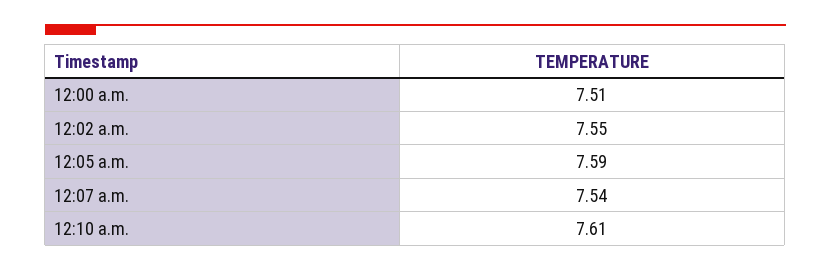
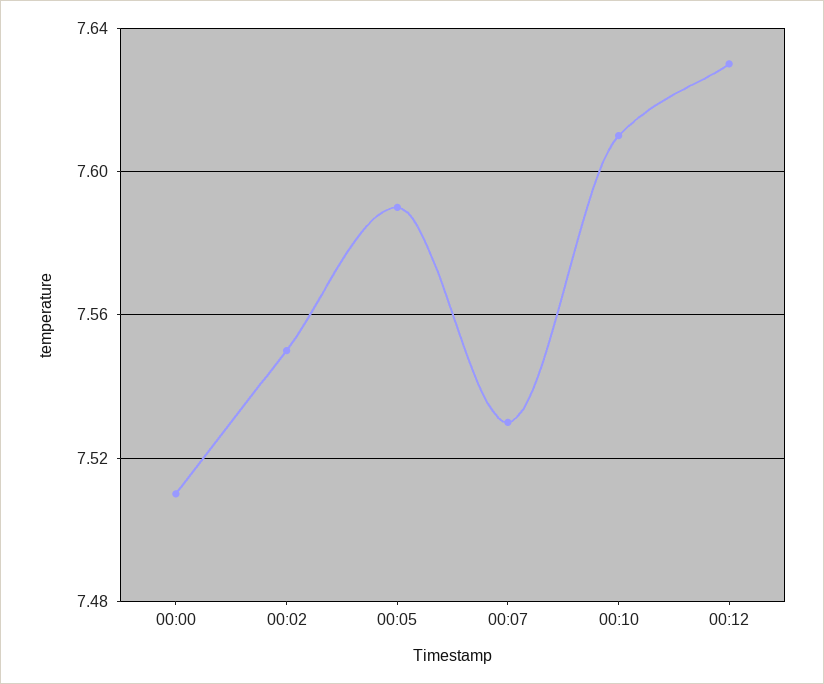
12:07 a.m.: 7.54 -> 7.53
00:12: none -> 7.63

